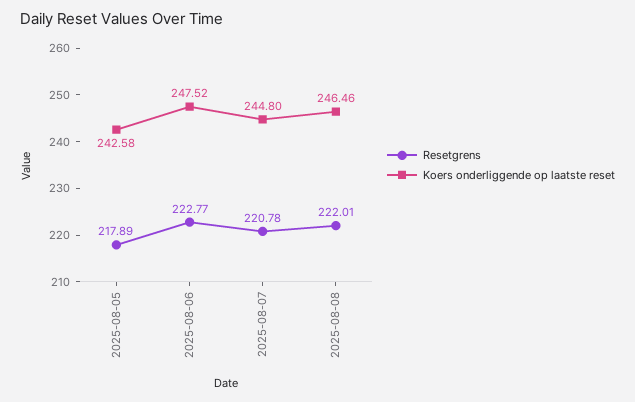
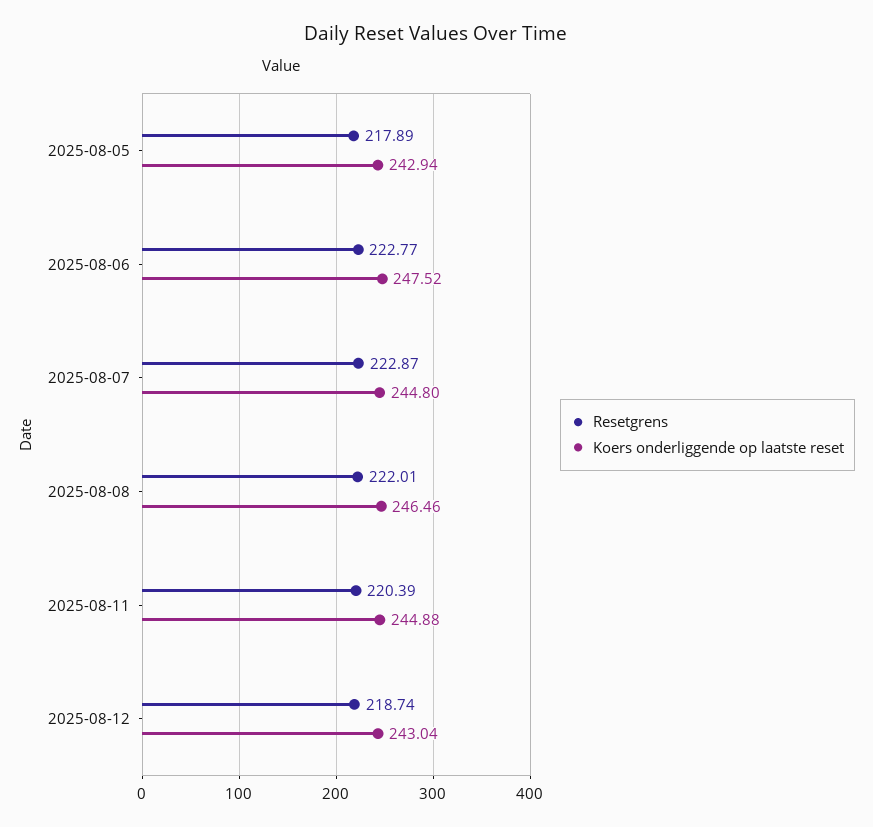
Koers onderliggende op laatste reset, 2025-08-05: 242.58 -> 242.94
Resetgrens, 2025-08-07: 220.78 -> 222.87
Resetgrens, 2025-08-11: none -> 220.39
Koers onderliggende op laatste reset, 2025-08-11: none -> 244.88
Resetgrens, 2025-08-12: none -> 218.74
Koers onderliggende op laatste reset, 2025-08-12: none -> 243.04

